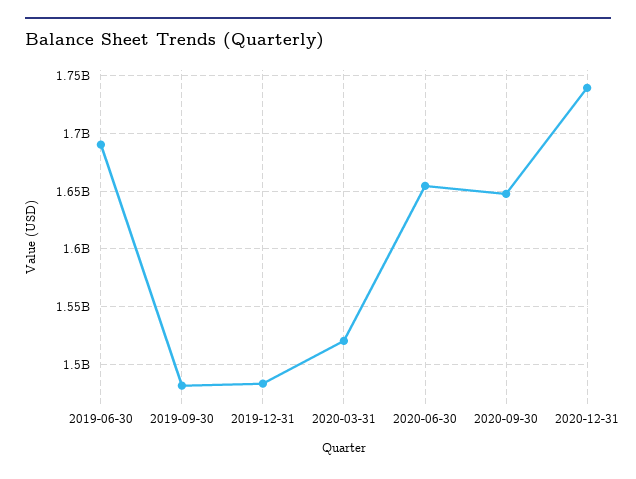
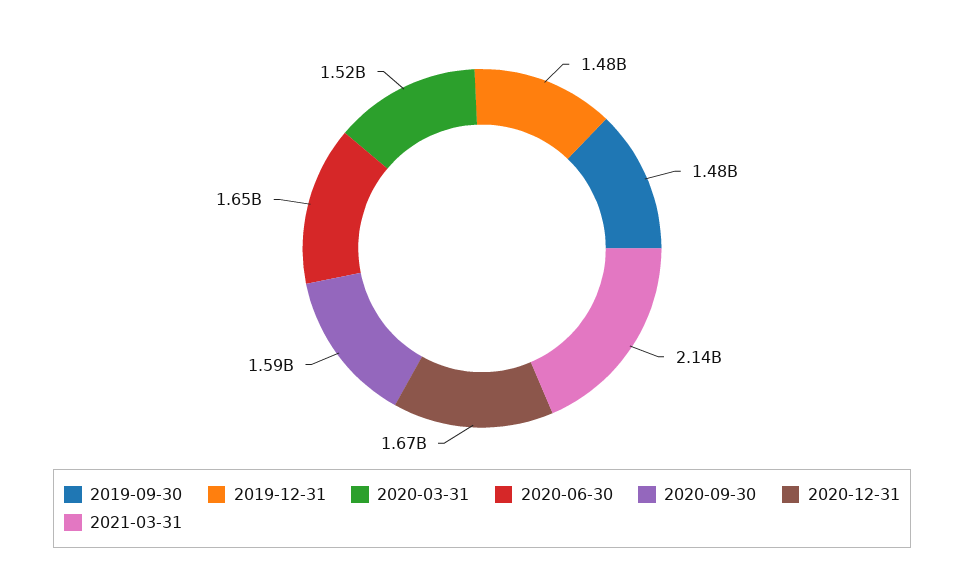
2019-06-30: 1690000000 -> none
2020-09-30: 1650000000 -> 1590000000
2020-12-31: 1740000000 -> 1670000000
2021-03-31: none -> 2140000000

